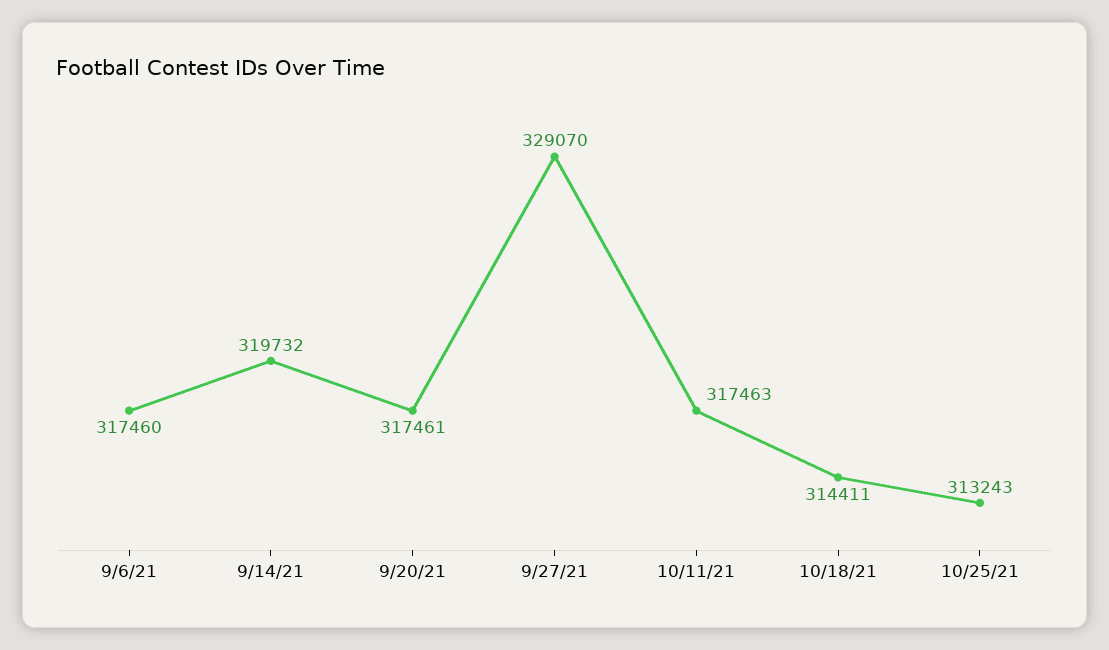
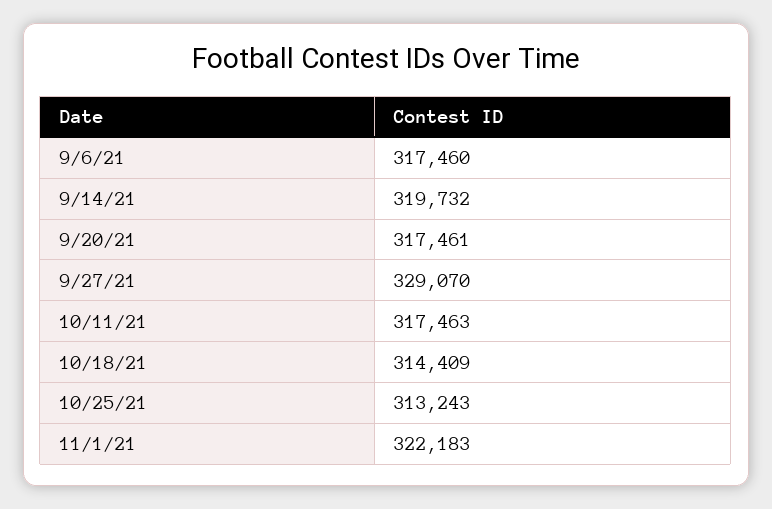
10/18/21: 314411 -> 314409
11/1/21: none -> 322183

